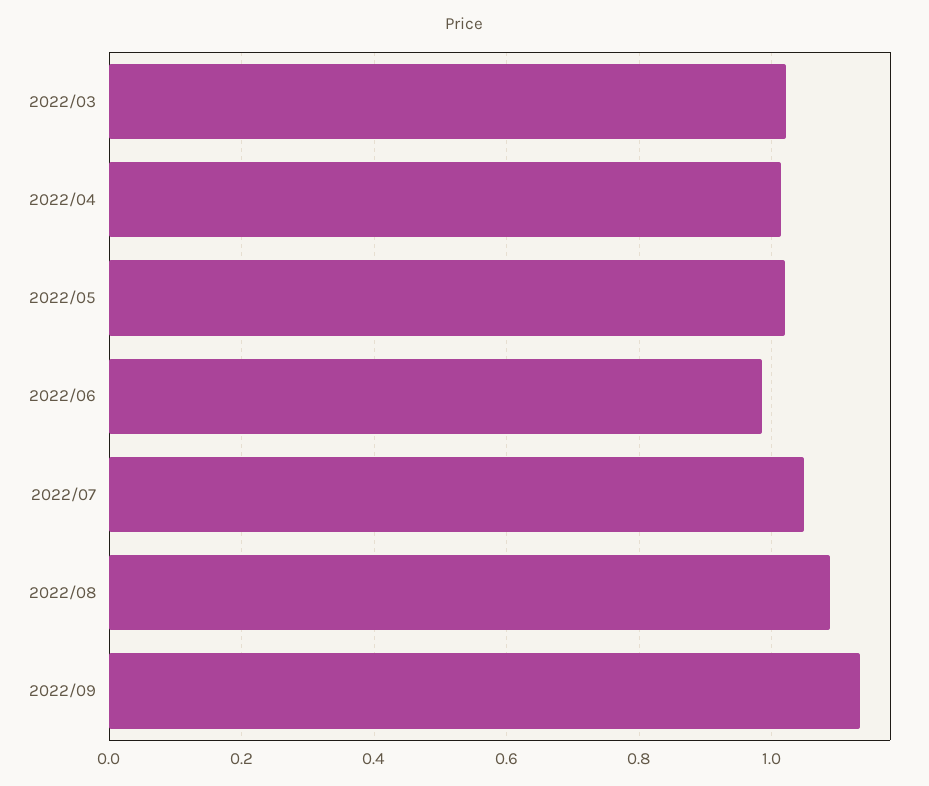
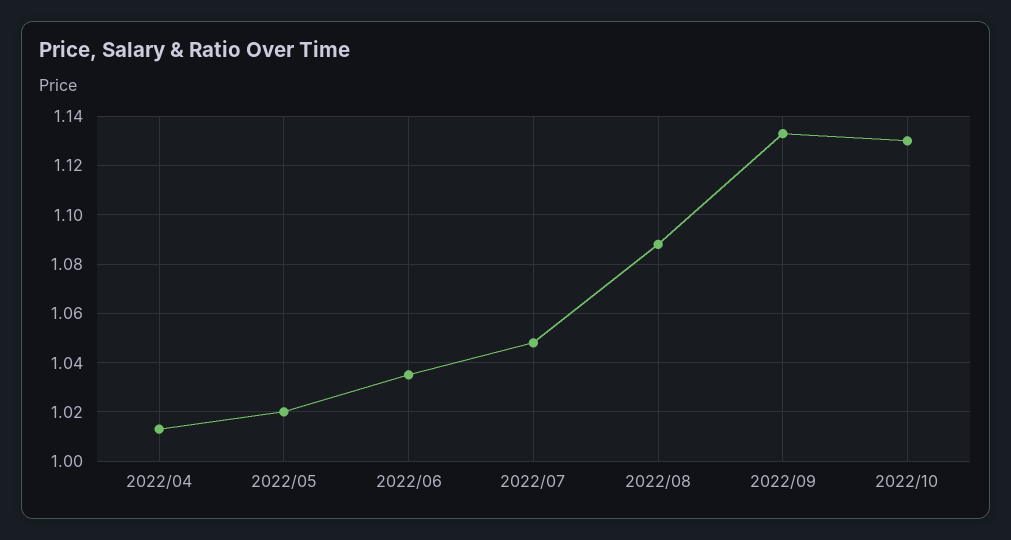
2022/03: 1.02 -> none
2022/06: 0.98 -> 1.035
2022/10: none -> 1.13

